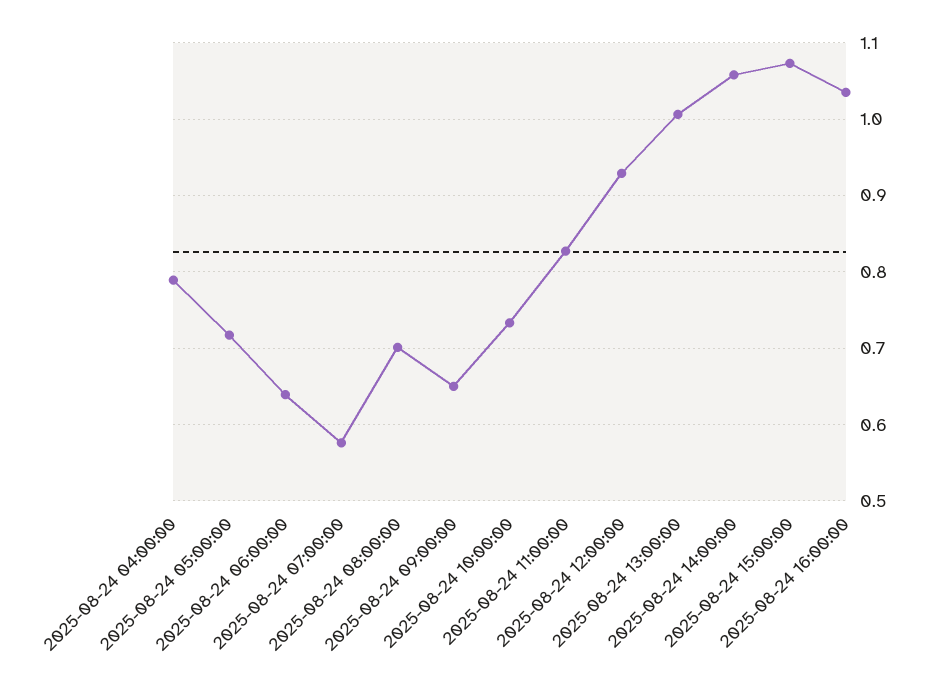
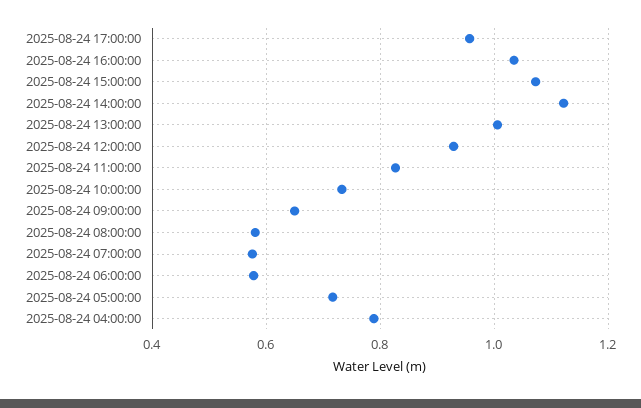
2025-08-24 06:00:00: 0.64 -> 0.58
2025-08-24 08:00:00: 0.7 -> 0.58
2025-08-24 14:00:00: 1.06 -> 1.12
2025-08-24 17:00:00: none -> 0.96

